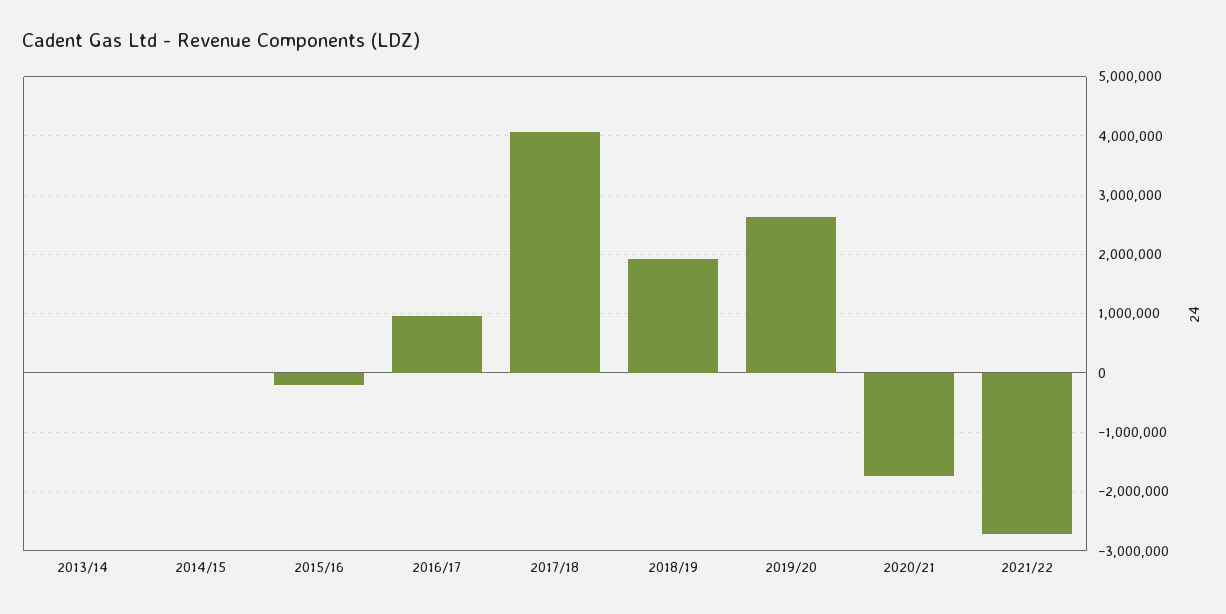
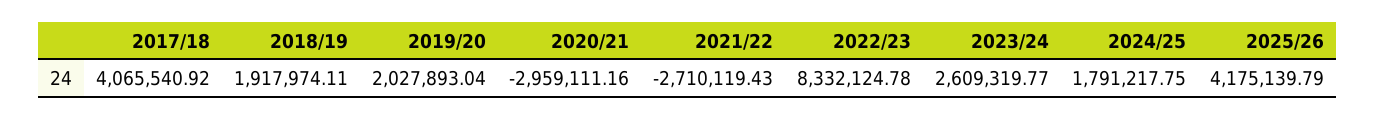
2013/14: 0 -> none
2014/15: 0 -> none
2015/16: -200000 -> none
2016/17: 1000000 -> none
2019/20: 2600000 -> 2027893.04
2020/21: -1800000 -> -2959111.16
2022/23: none -> 8332124.78
2023/24: none -> 2609319.77
2024/25: none -> 1791217.75
2025/26: none -> 4175139.79

